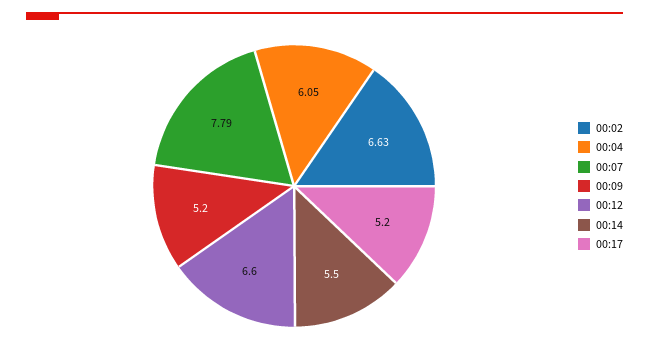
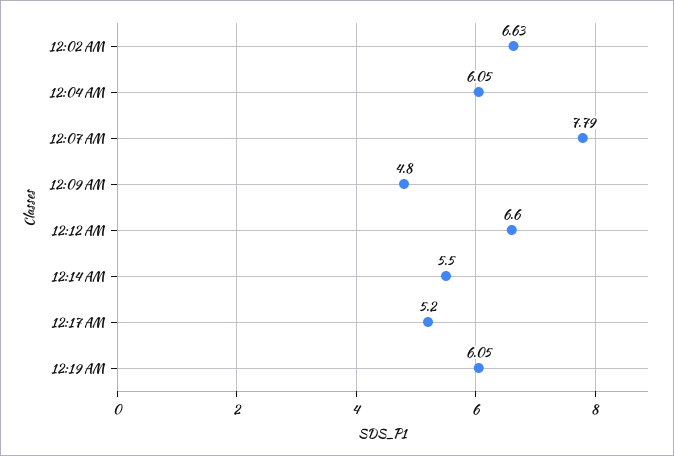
00:09: 5.2 -> 4.8
12:19 AM: none -> 6.05

